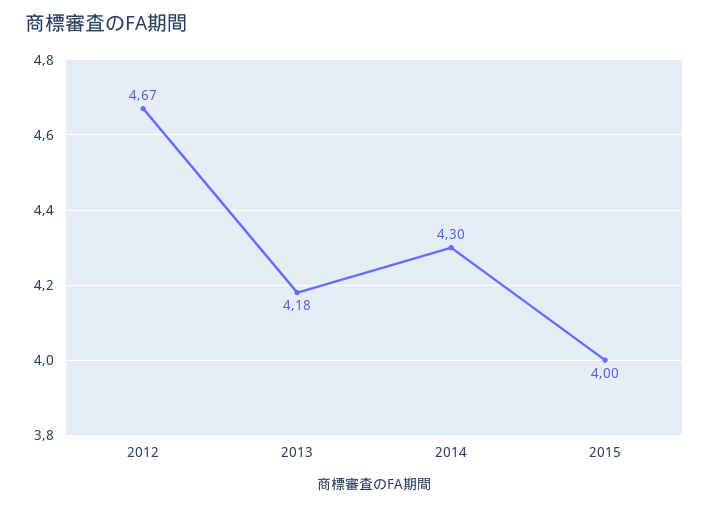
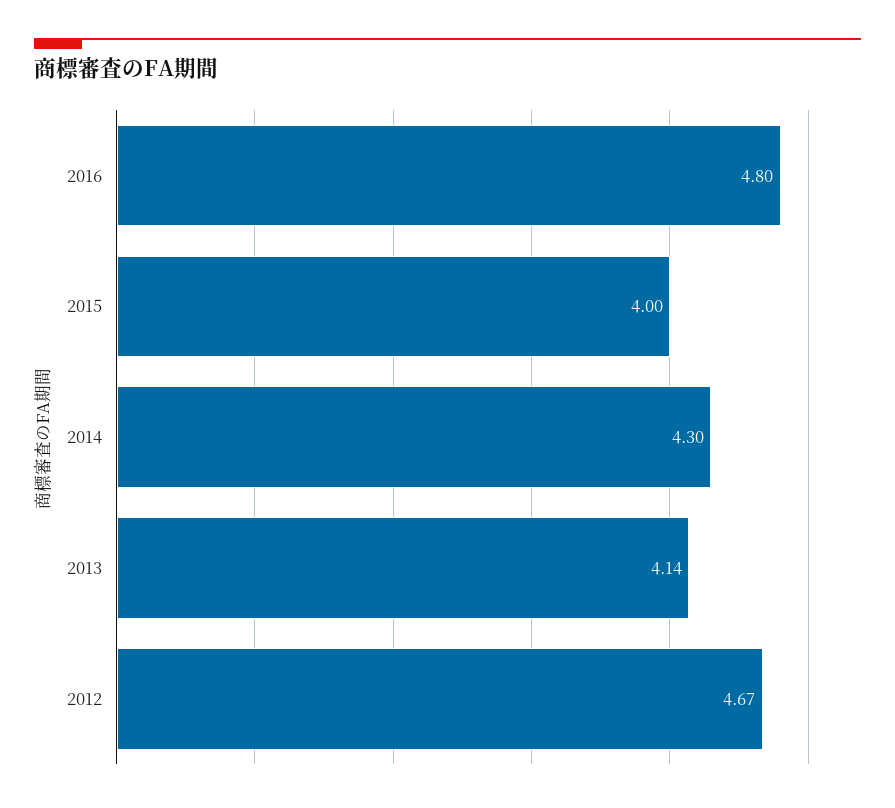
2013: 4.18 -> 4.14
2016: none -> 4.8

